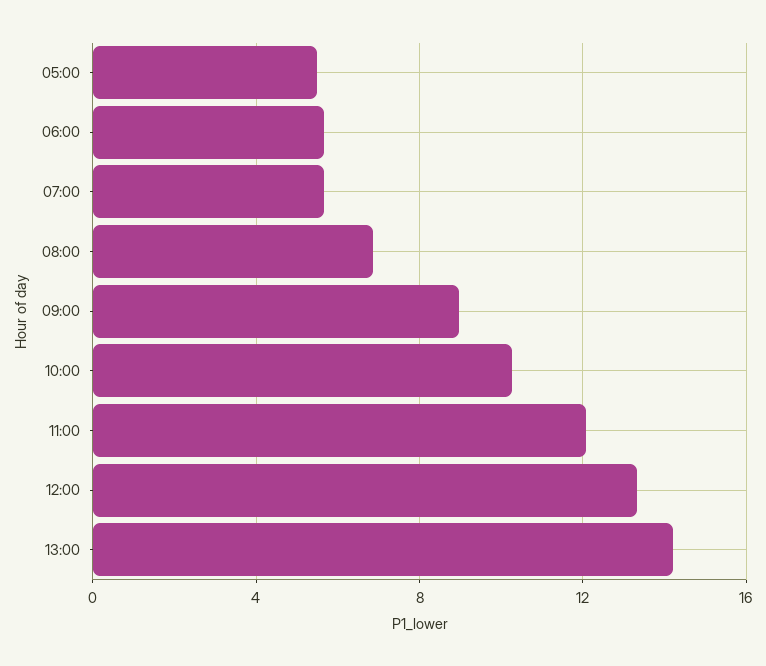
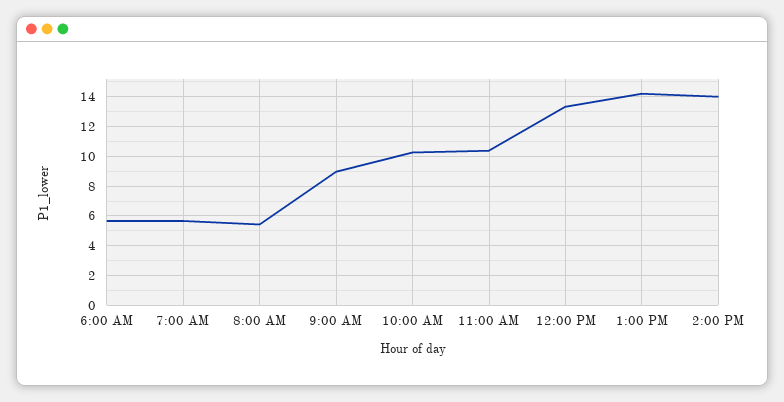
05:00: 5.5 -> none
08:00: 7 -> 5.5
11:00: 12 -> 10.5
2:00 PM: none -> 14

